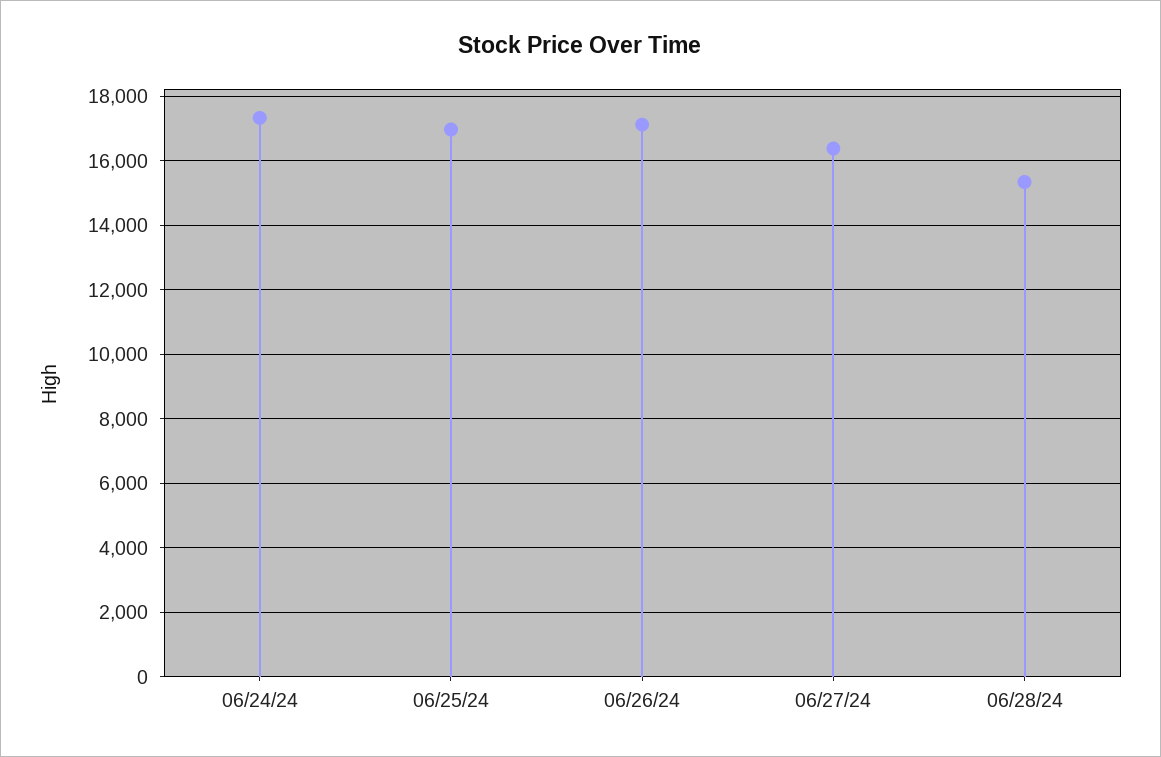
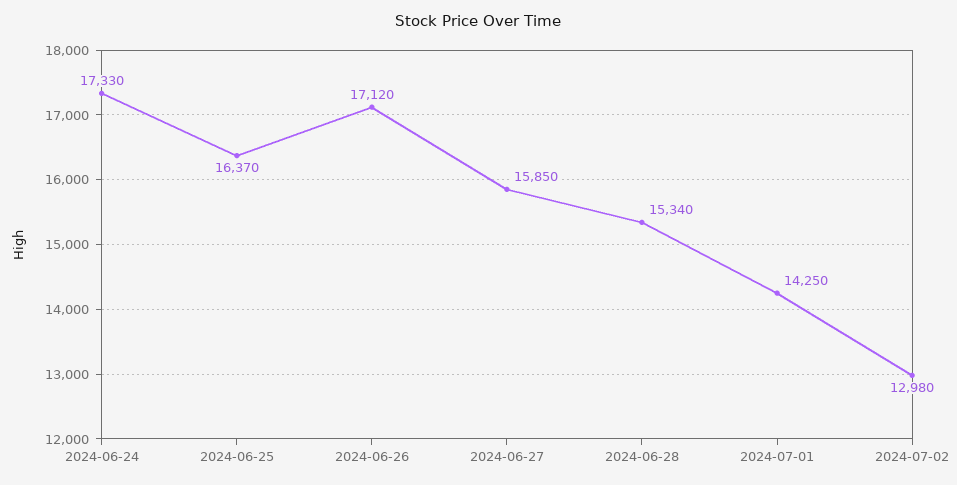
06/25/24: 17000 -> 16370
06/27/24: 16400 -> 15850
2024-07-01: none -> 14250
2024-07-02: none -> 12980

